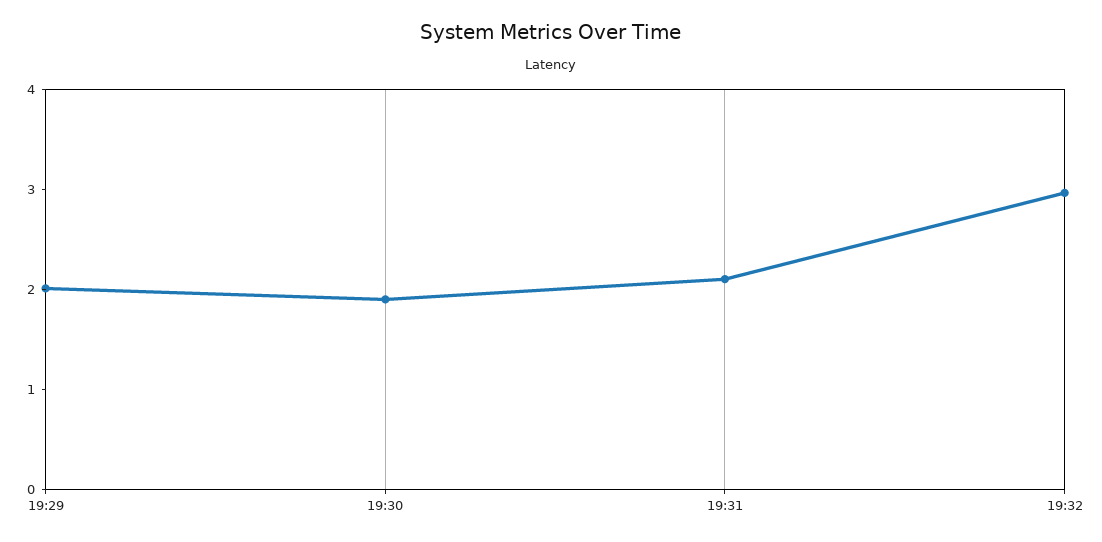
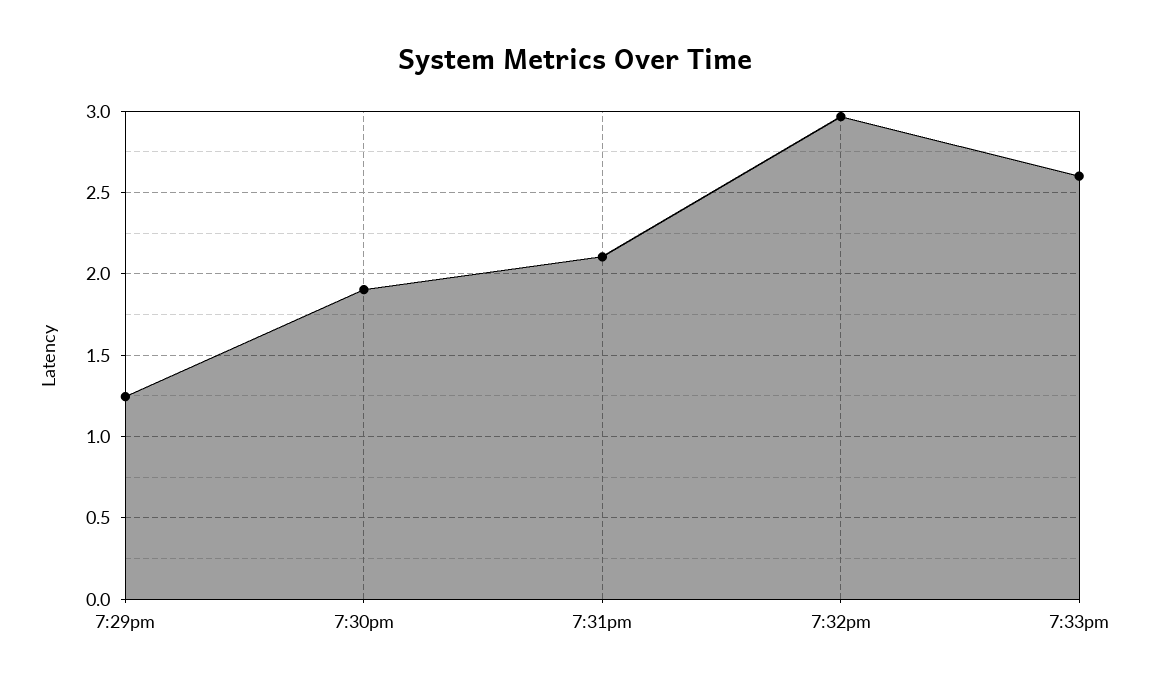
19:29: 2 -> 1.25
7:33pm: none -> 2.6

